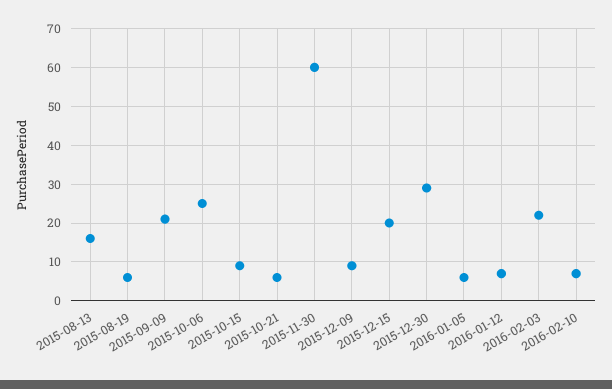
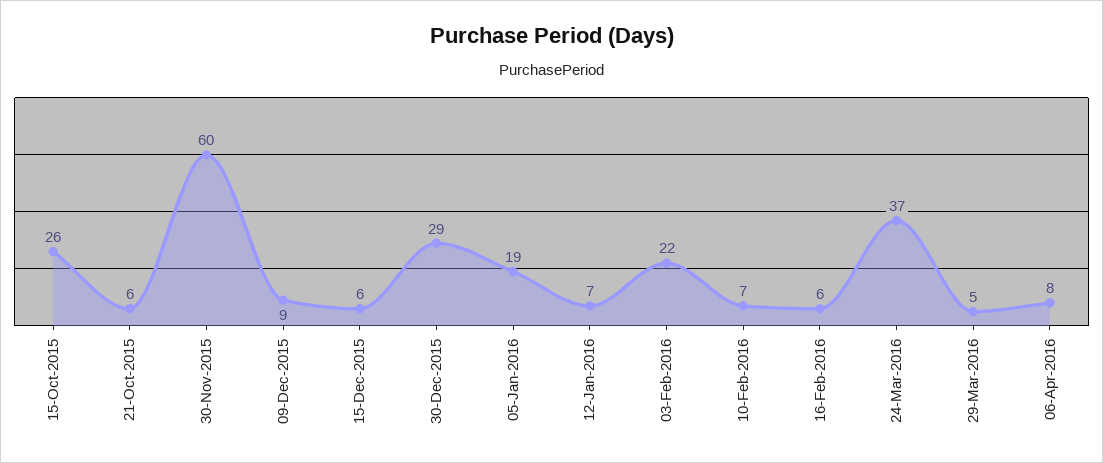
2015-08-13: 15 -> none
2015-08-19: 5 -> none
2015-09-09: 20 -> none
2015-10-06: 25 -> none
2015-10-15: 10 -> 26
2015-12-15: 20 -> 6
2016-01-05: 5 -> 19
16-Feb-2016: none -> 6
24-Mar-2016: none -> 37
29-Mar-2016: none -> 5
06-Apr-2016: none -> 8

